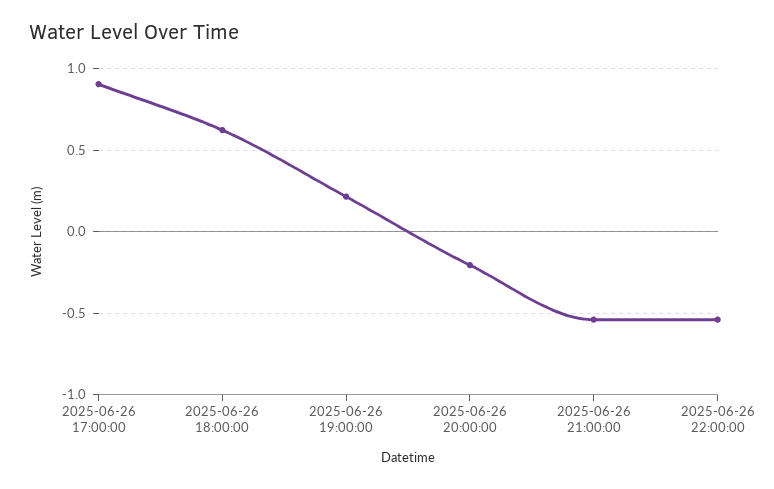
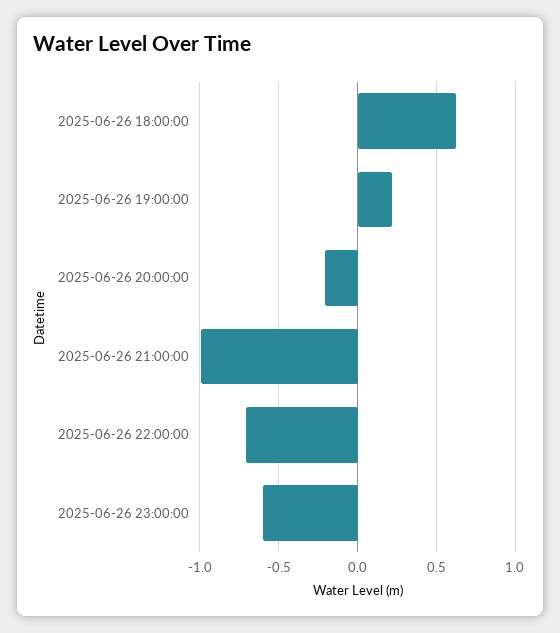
2025-06-26 17:00:00: 0.9 -> none
2025-06-26 21:00:00: -0.55 -> -1
2025-06-26 22:00:00: -0.55 -> -0.7
2025-06-26 23:00:00: none -> -0.6

